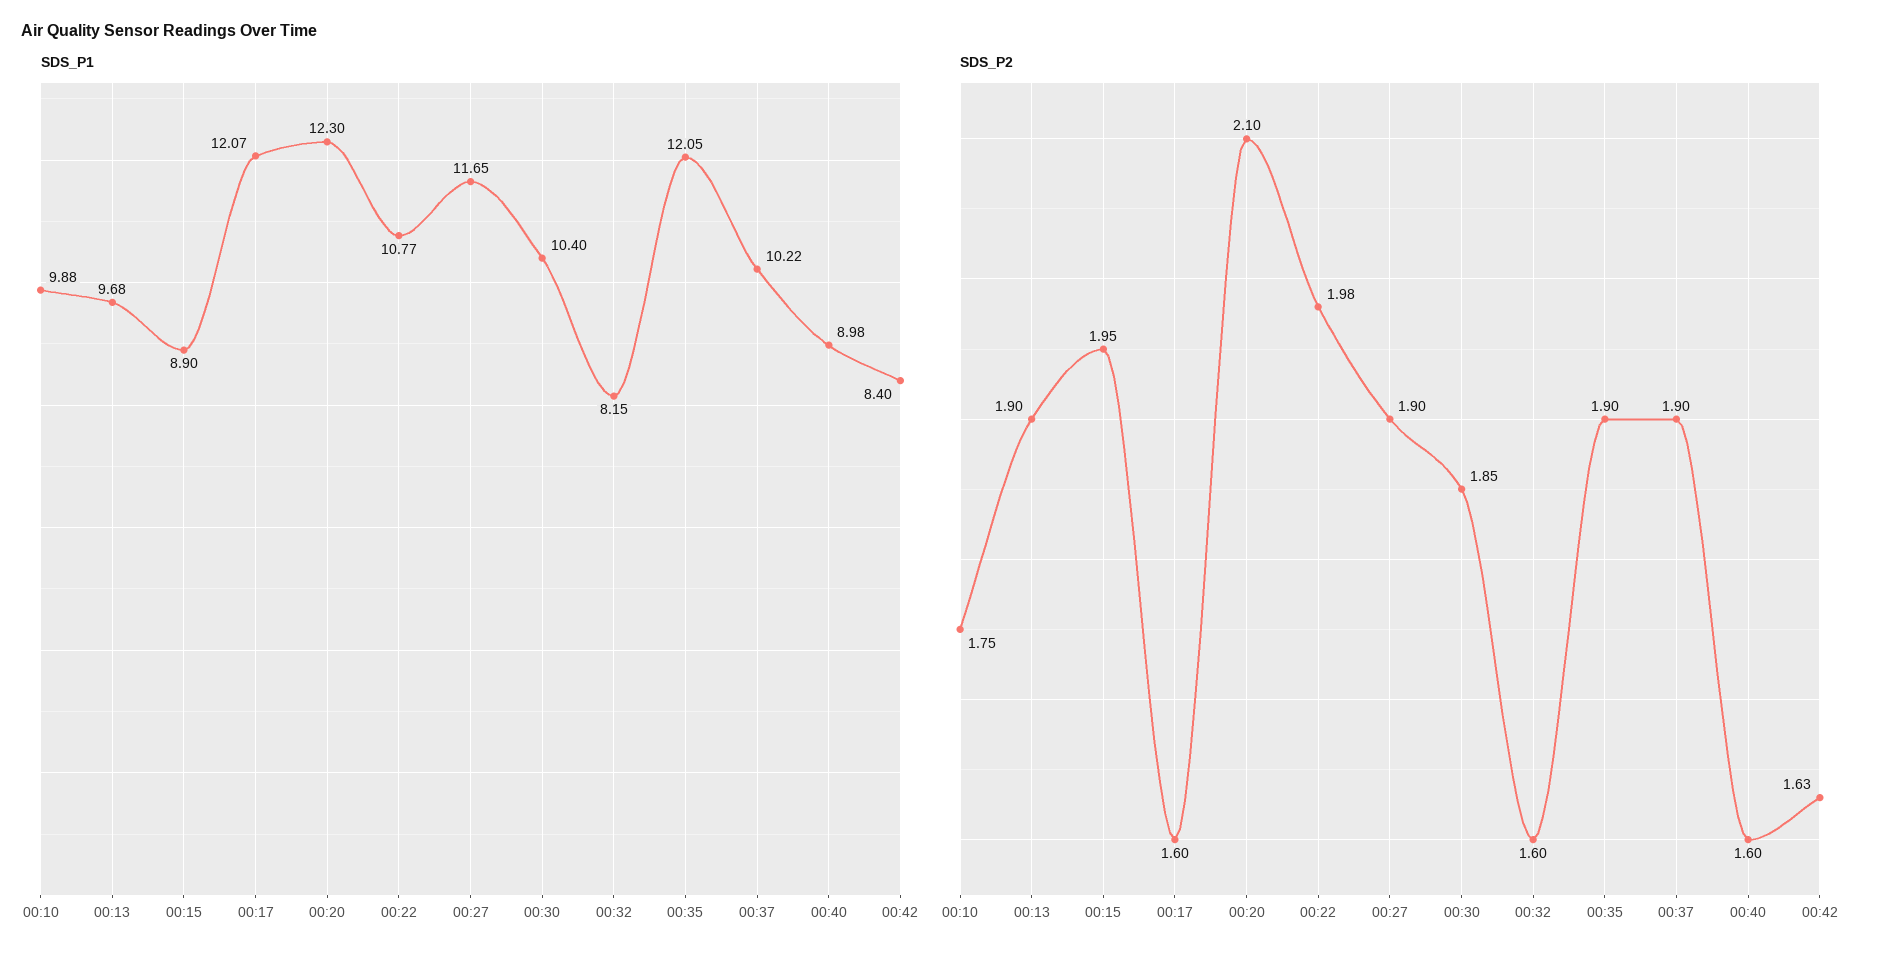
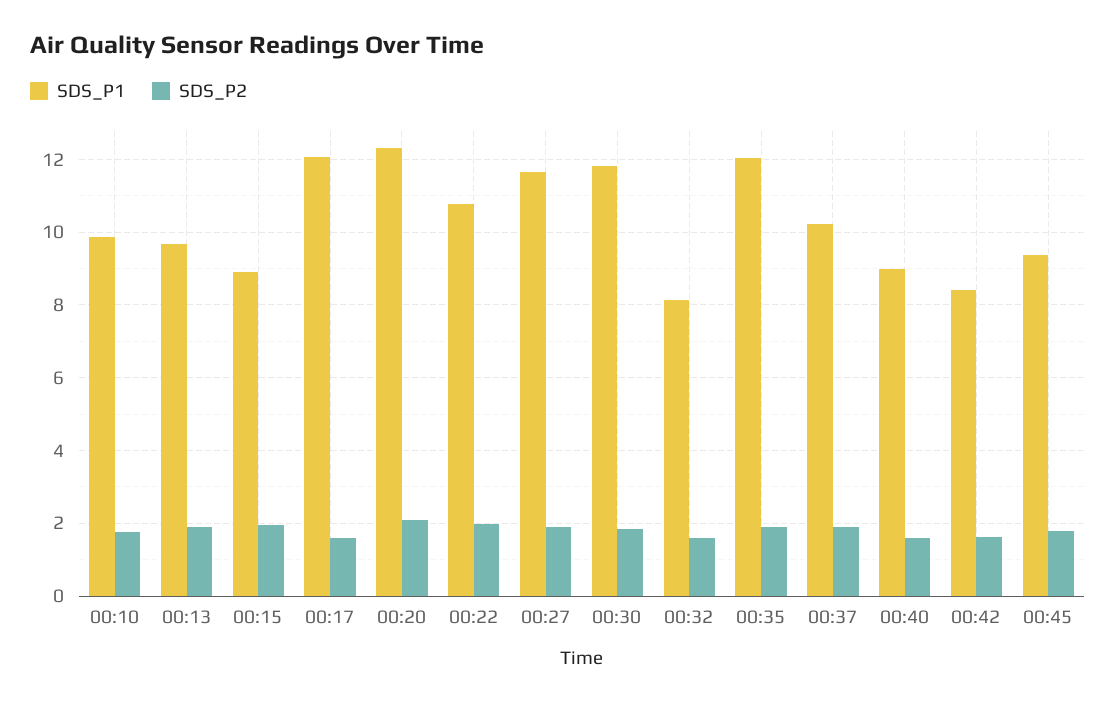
SDS_P1, 00:30: 10.4 -> 11.8
SDS_P1, 00:45: none -> 9.4
SDS_P2, 00:45: none -> 1.8

